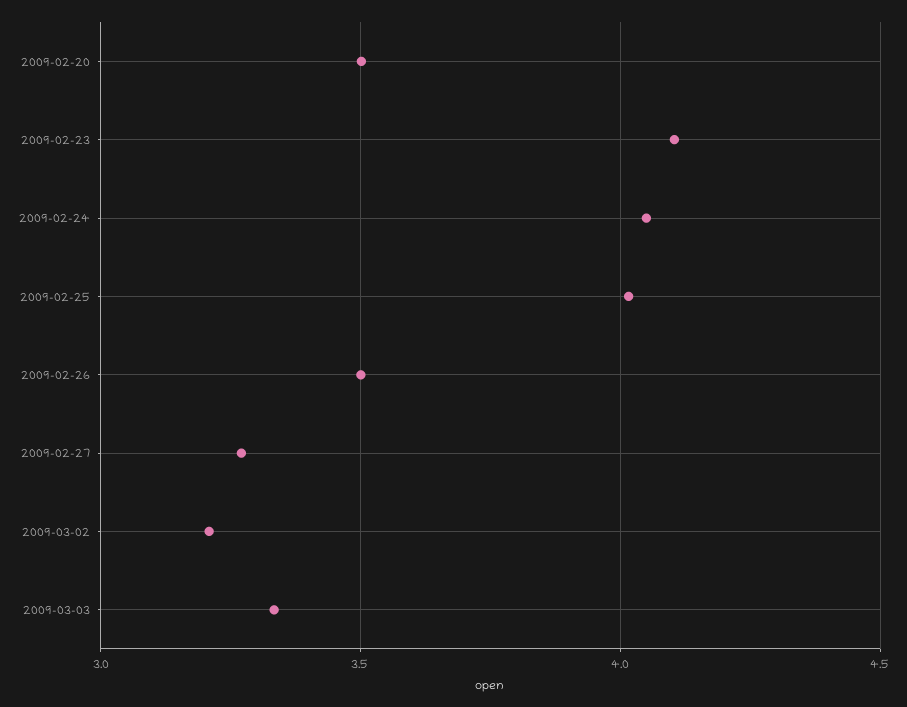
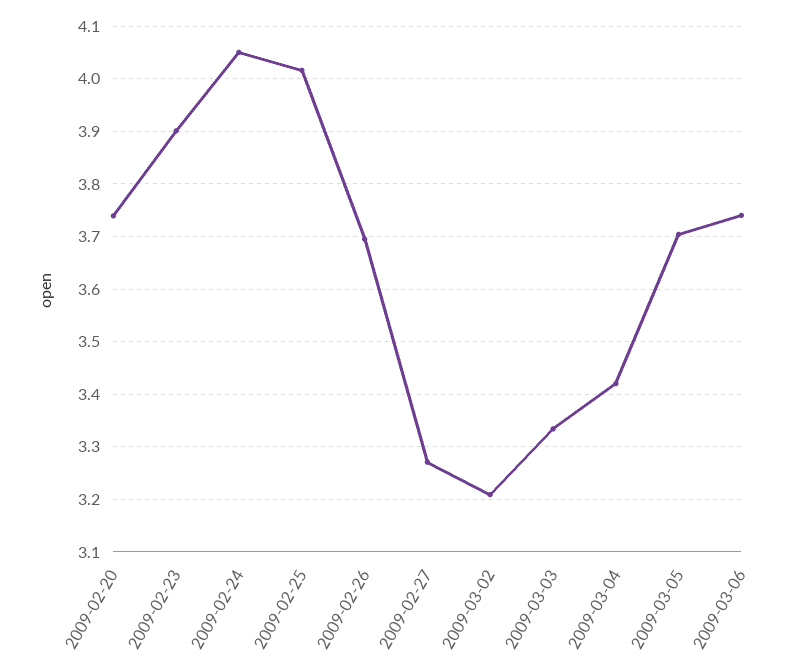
2009-02-20: 3.5 -> 3.74
2009-02-23: 4.1 -> 3.9
2009-02-26: 3.5 -> 3.7
2009-03-04: none -> 3.42
2009-03-05: none -> 3.7
2009-03-06: none -> 3.74

